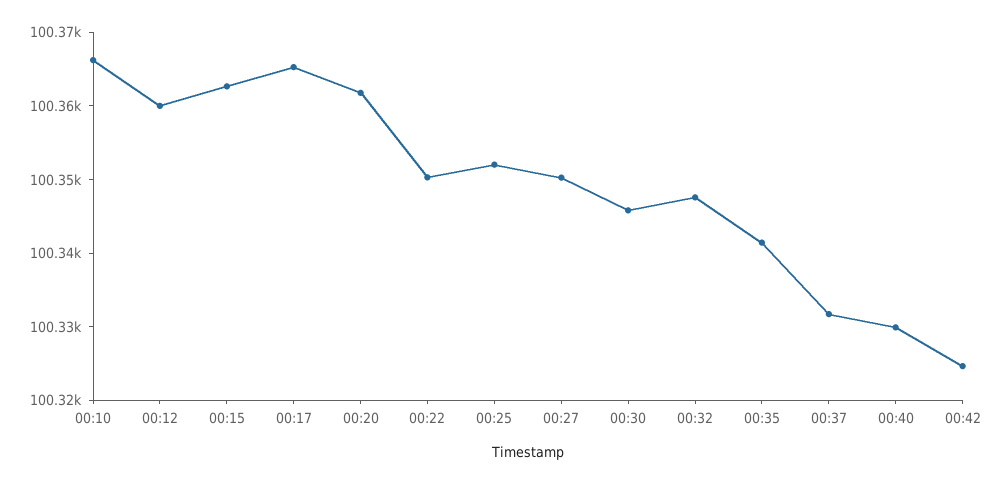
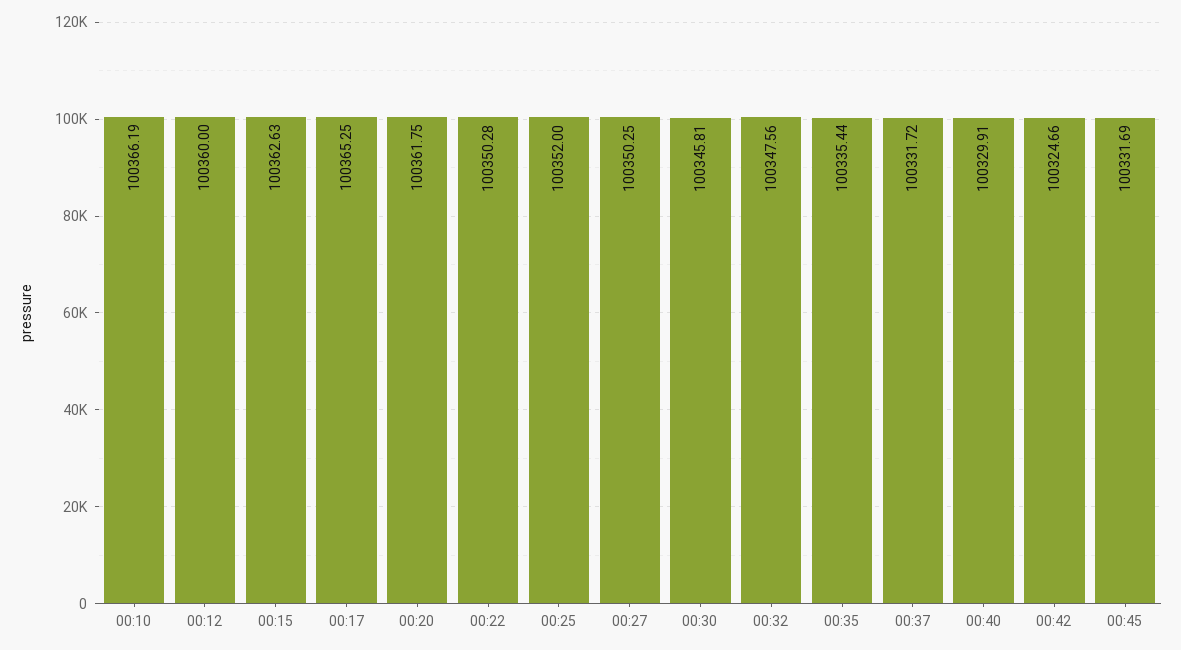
00:35: 100342 -> 100335.44
00:45: none -> 100331.69

